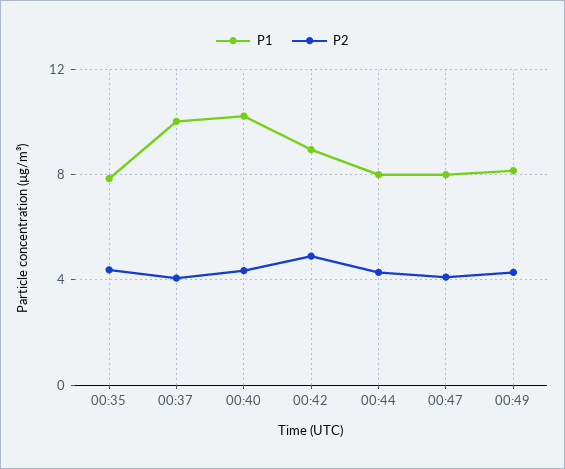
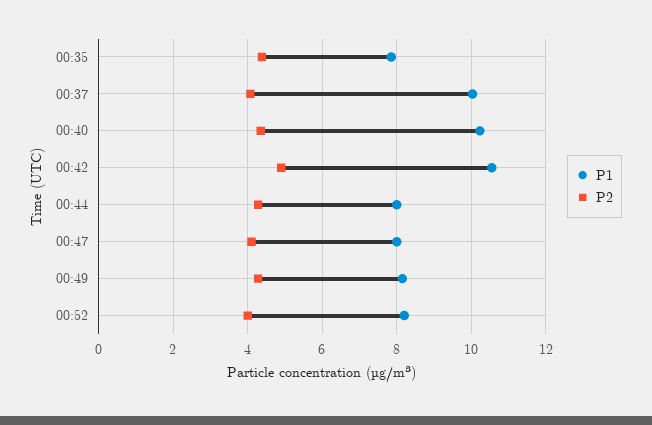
P1, 00:42: 9 -> 10.6
P1, 00:52: none -> 8.2
P2, 00:52: none -> 4

